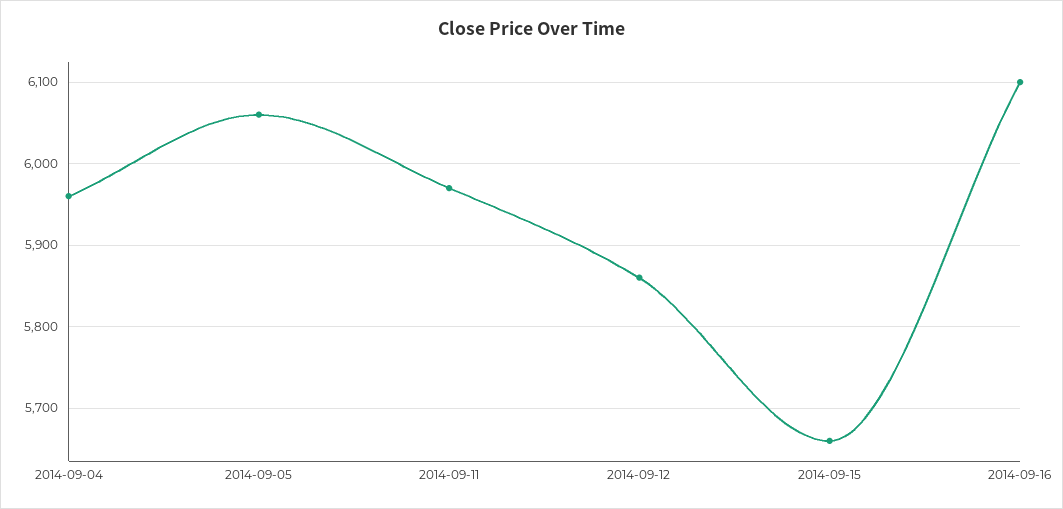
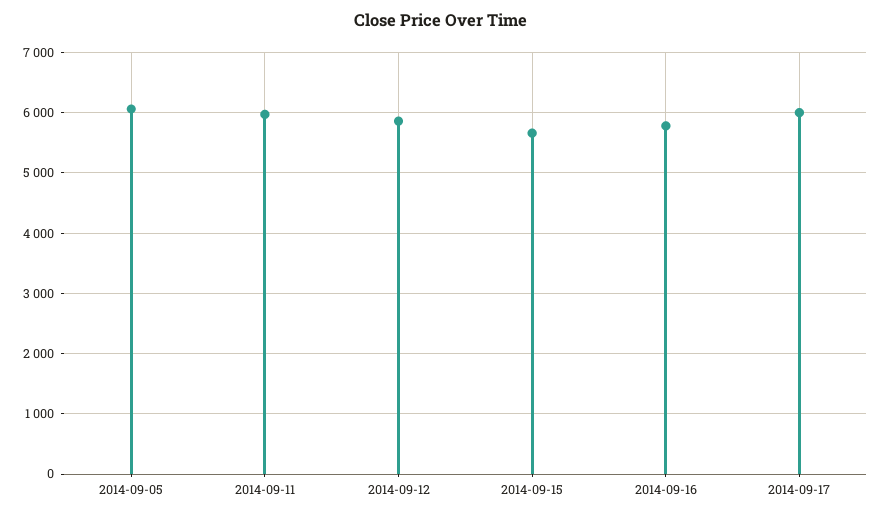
2014-09-04: 5960 -> none
2014-09-16: 6100 -> 5800
2014-09-17: none -> 6000

